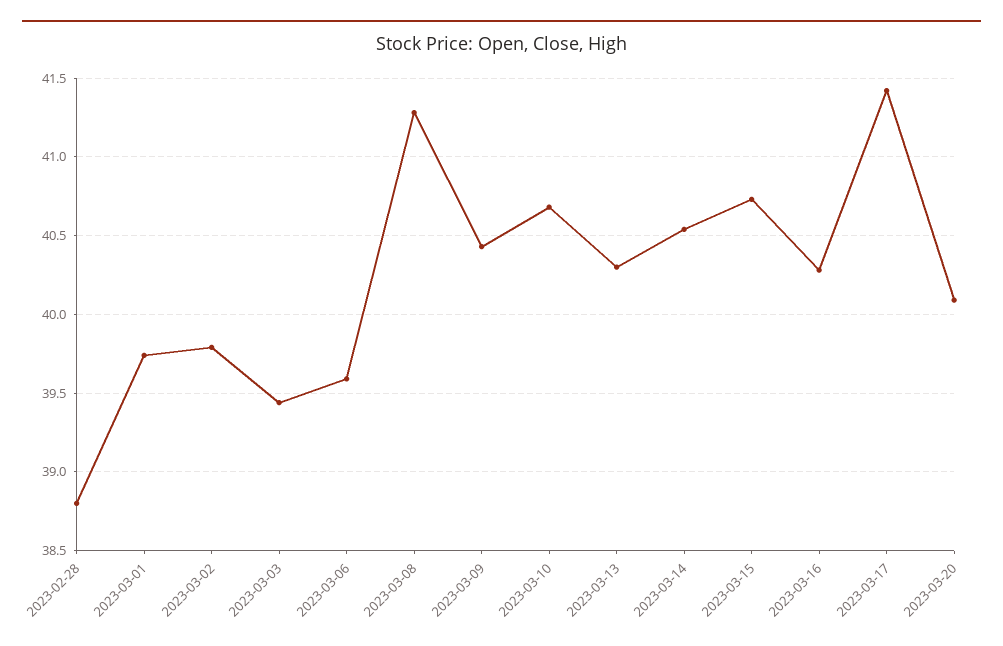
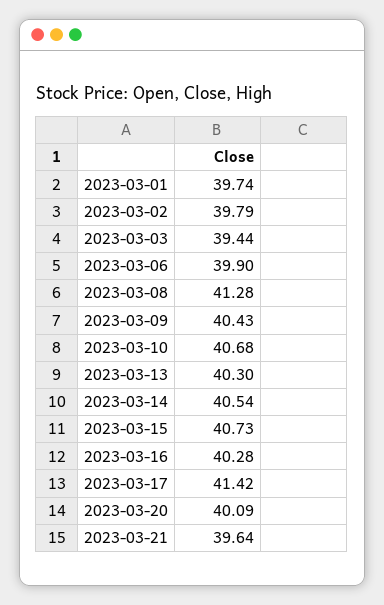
2023-02-28: 38.8 -> none
2023-03-06: 39.6 -> 39.9
2023-03-21: none -> 39.64

